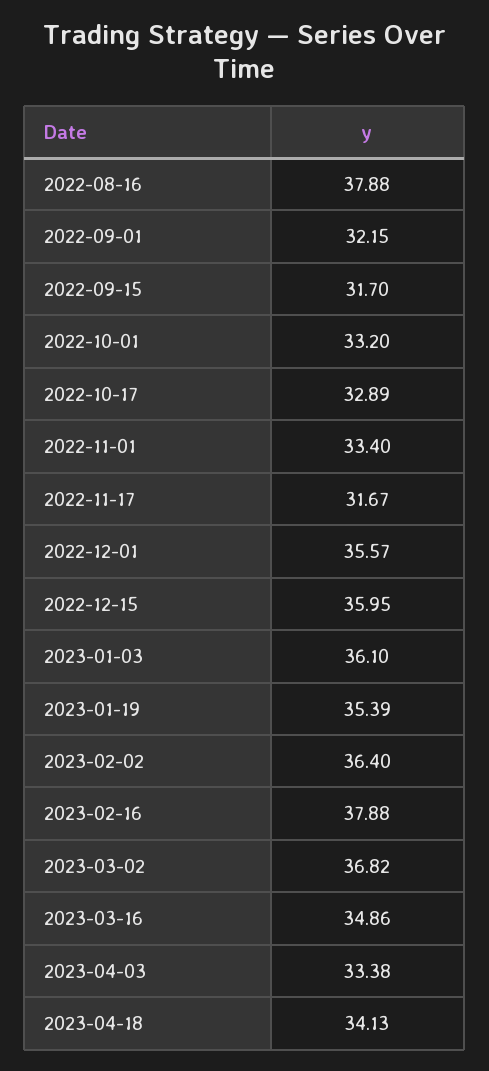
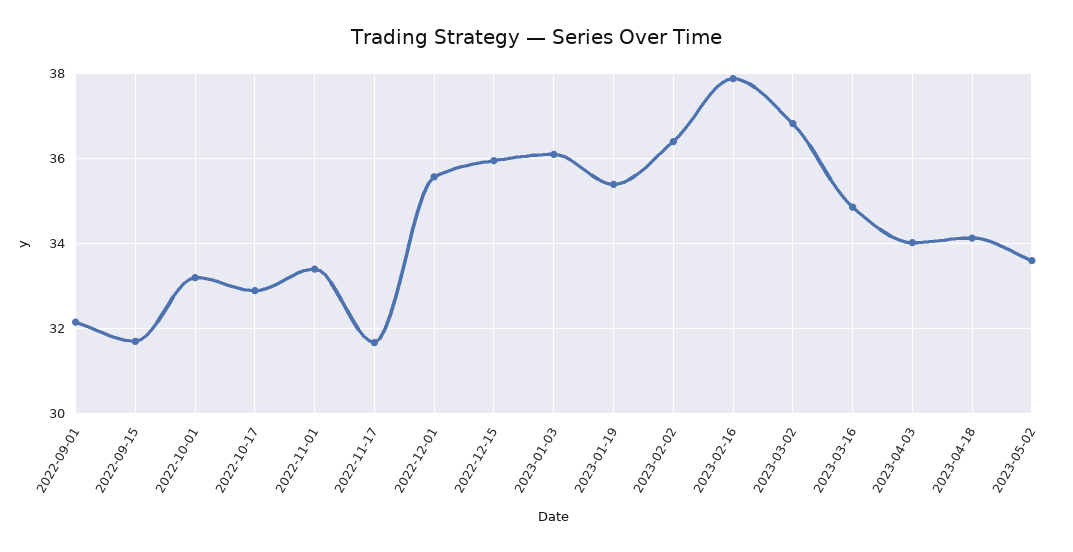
2022-08-16: 37.88 -> none
2023-04-03: 33.38 -> 34
2023-05-02: none -> 33.6

